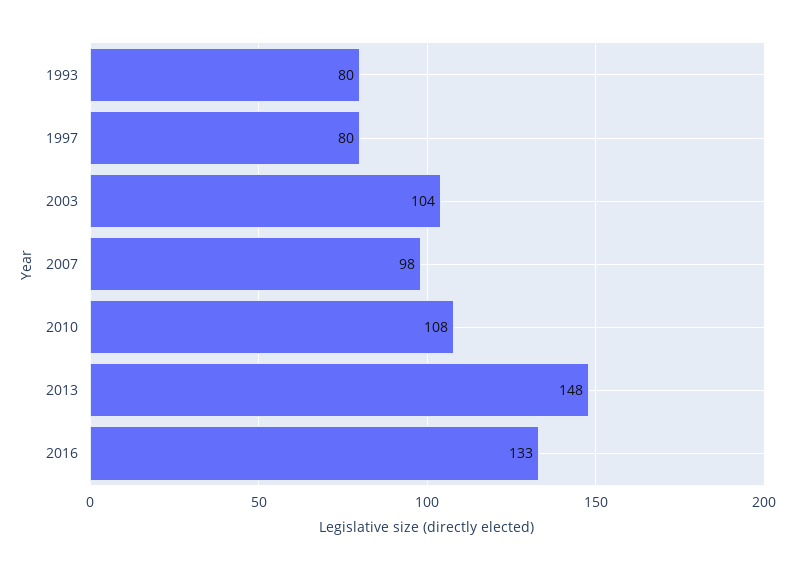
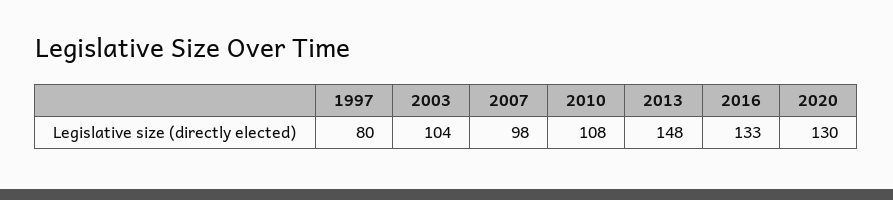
1993: 80 -> none
2020: none -> 130

